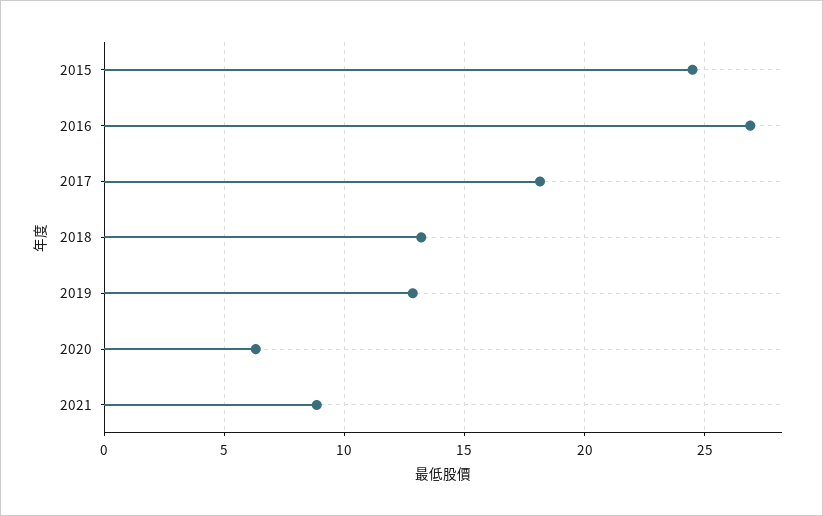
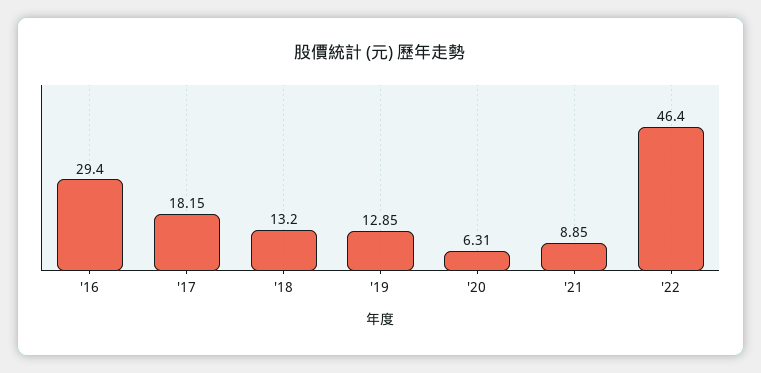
2015: 24.5 -> none
2016: 27 -> 29.4
'22: none -> 46.4

